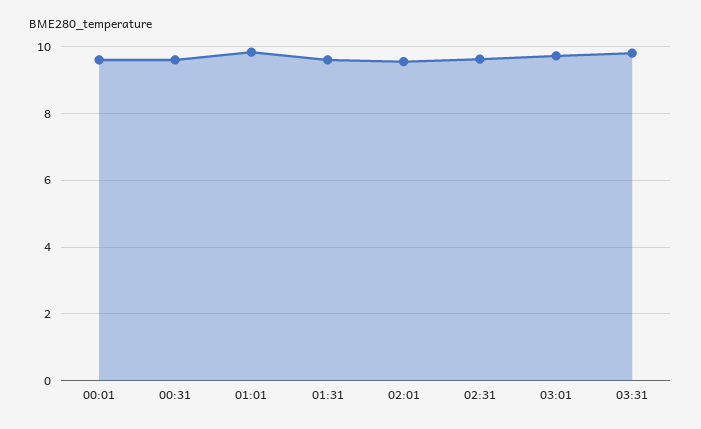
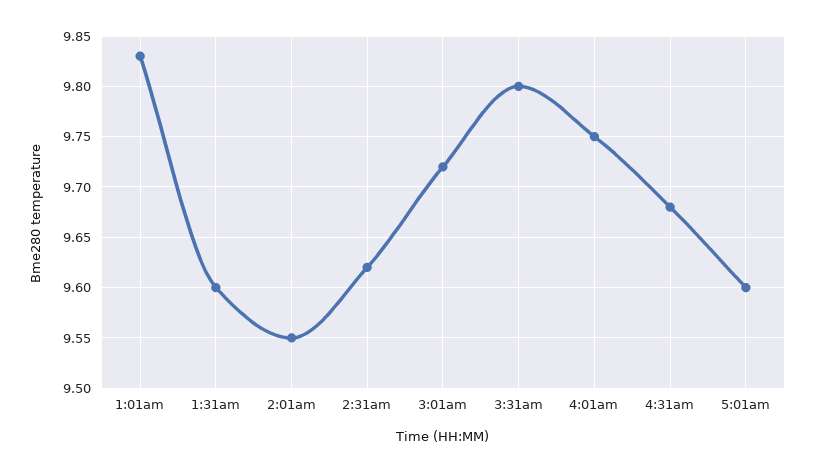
00:01: 9.6 -> none
00:31: 9.6 -> none
4:01am: none -> 9.75
4:31am: none -> 9.68
5:01am: none -> 9.6

